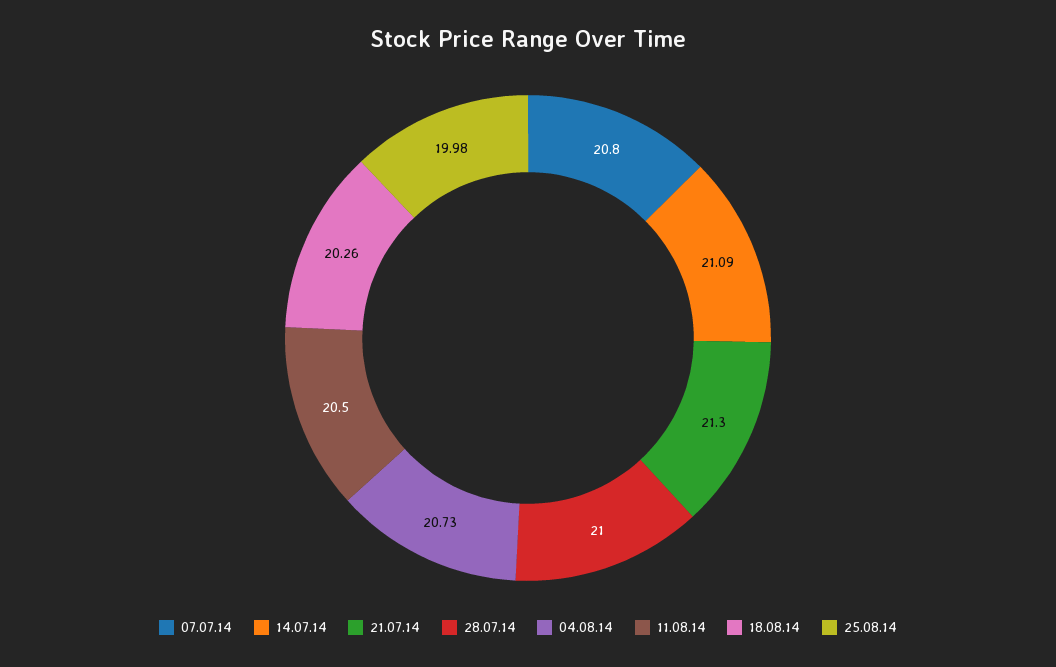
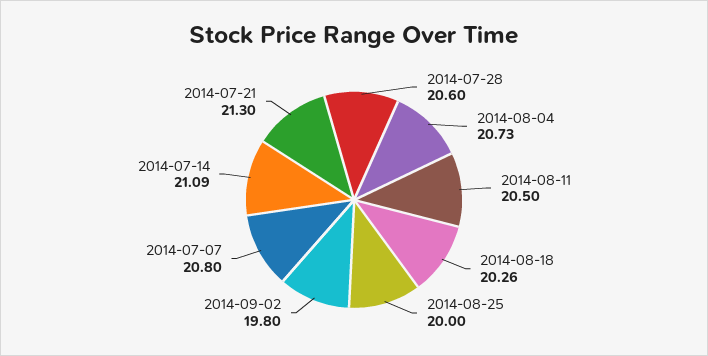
28.07.14: 21 -> 20.6
25.08.14: 19.98 -> 20
2014-09-02: none -> 19.8

